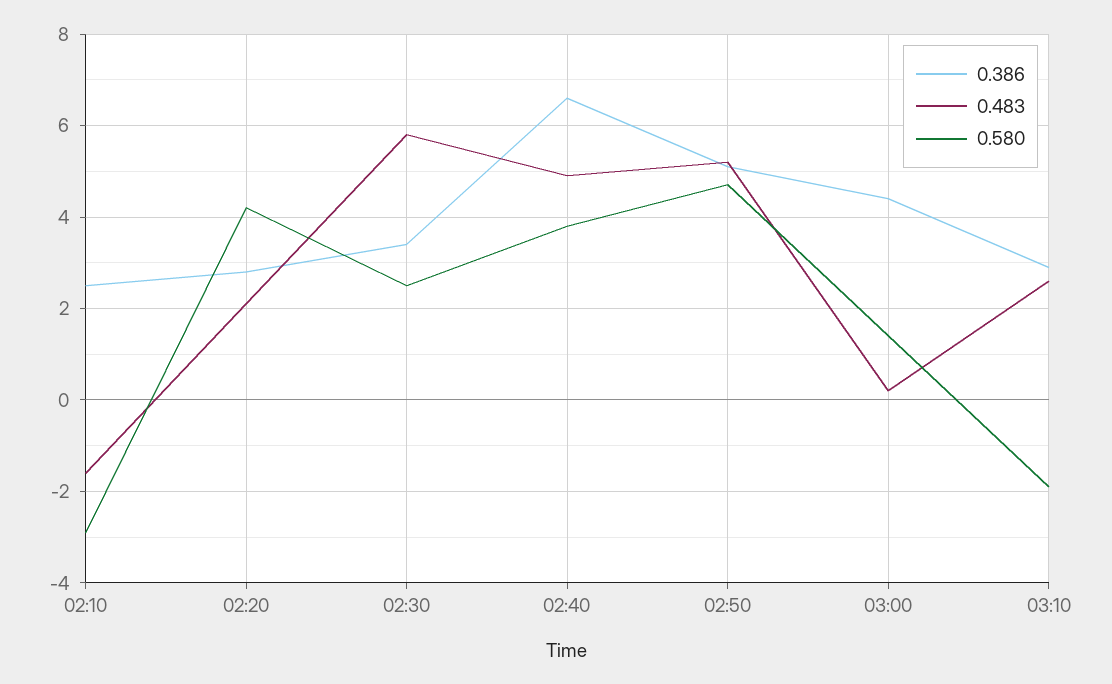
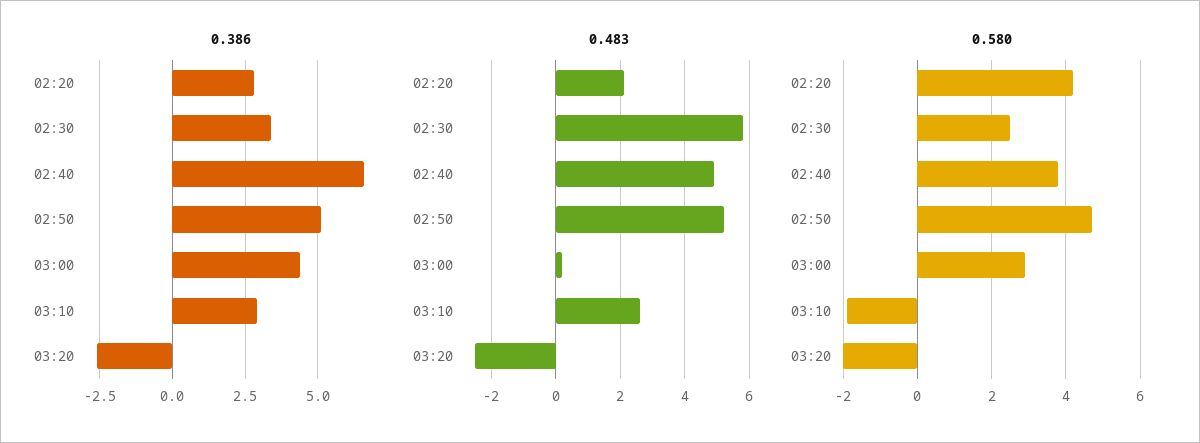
0.386, 02:10: 2.5 -> none
0.483, 02:10: -1.5 -> none
0.580, 02:10: -3 -> none
0.580, 03:00: 1.5 -> 3
0.386, 03:20: none -> -2.5
0.483, 03:20: none -> -2.5
0.580, 03:20: none -> -2

